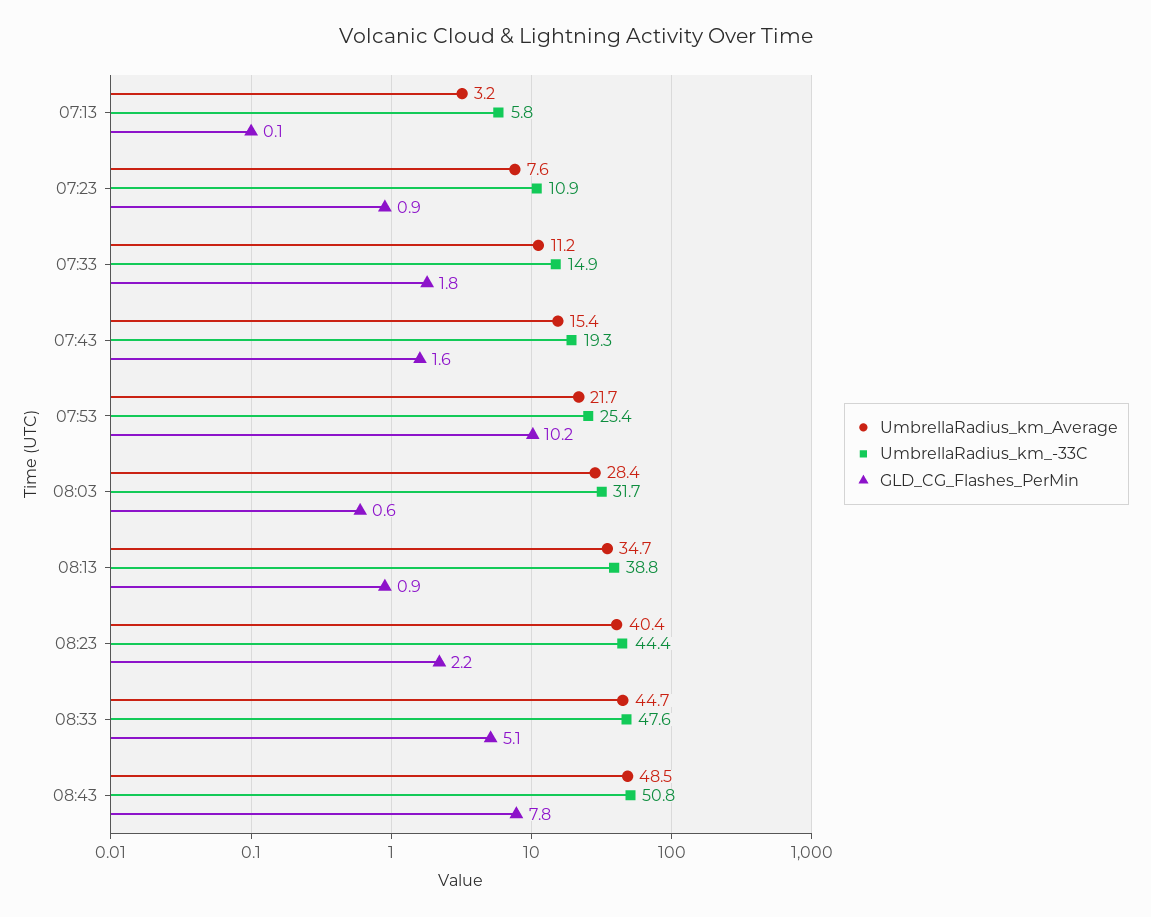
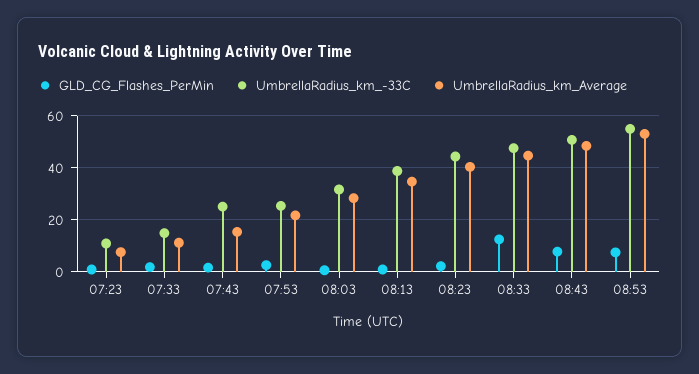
UmbrellaRadius_km_Average, 07:13: 3.2 -> none
UmbrellaRadius_km_-33C, 07:13: 5.8 -> none
GLD_CG_Flashes_PerMin, 07:13: 0.1 -> none
UmbrellaRadius_km_-33C, 07:43: 19.3 -> 25
GLD_CG_Flashes_PerMin, 07:53: 10.2 -> 2.5
GLD_CG_Flashes_PerMin, 08:33: 5.1 -> 12.5
GLD_CG_Flashes_PerMin, 08:53: none -> 7.5
UmbrellaRadius_km_-33C, 08:53: none -> 55
UmbrellaRadius_km_Average, 08:53: none -> 52.5

